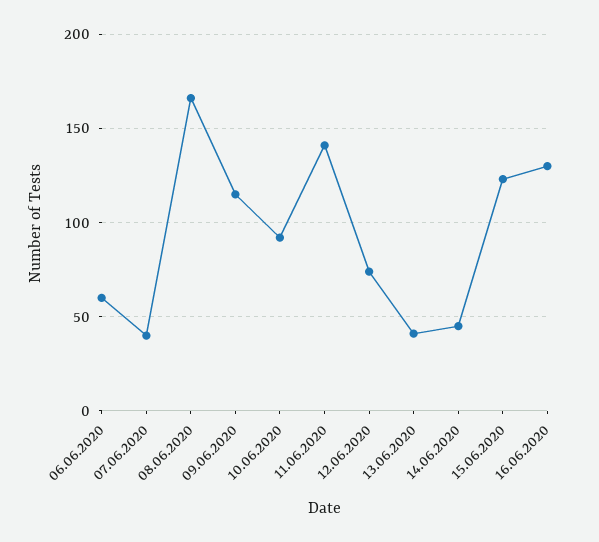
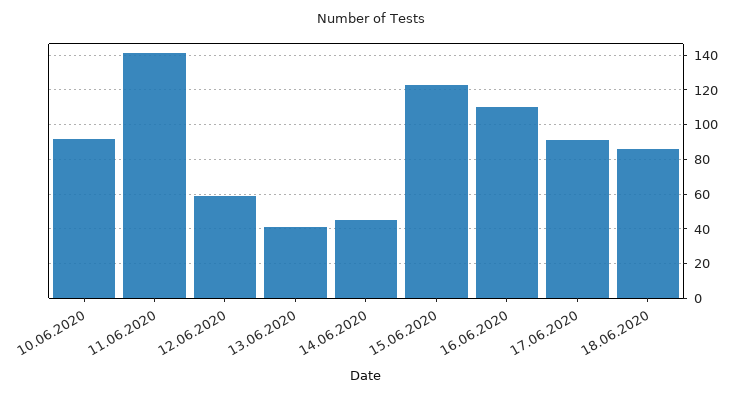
06.06.2020: 60 -> none
07.06.2020: 40 -> none
08.06.2020: 165 -> none
09.06.2020: 115 -> none
12.06.2020: 75 -> 60
16.06.2020: 130 -> 110
17.06.2020: none -> 90
18.06.2020: none -> 85

